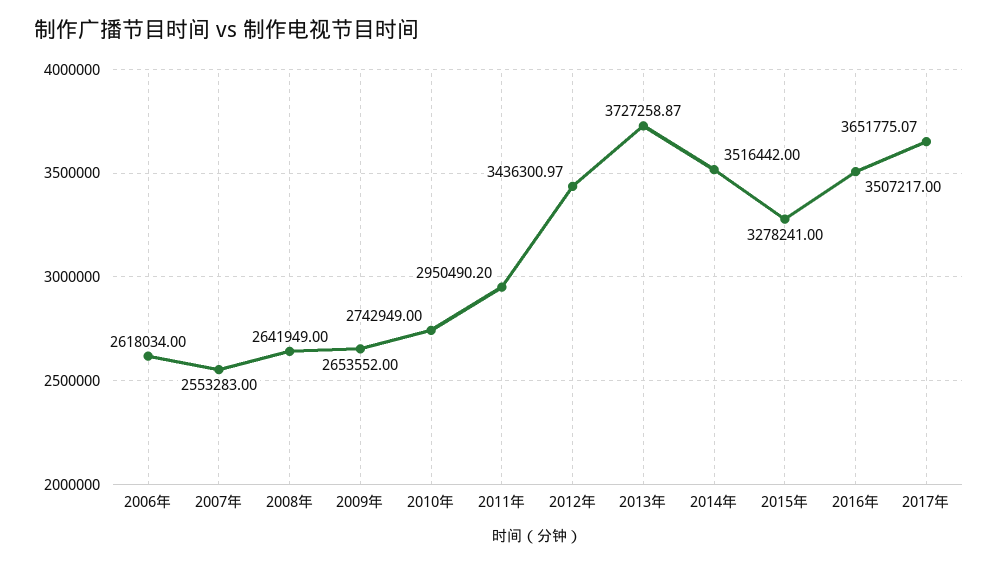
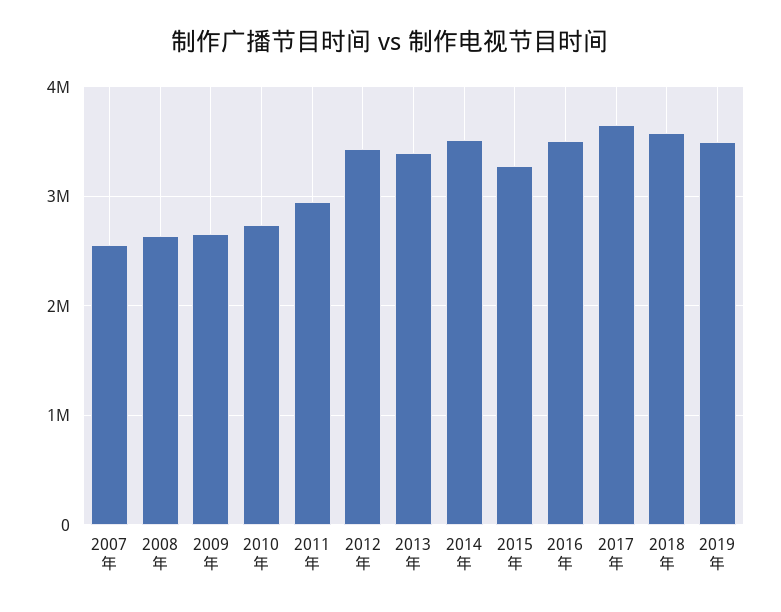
2006年: 2618034 -> none
2013年: 3727258.87 -> 3400000
2018年: none -> 3600000
2019年: none -> 3500000

